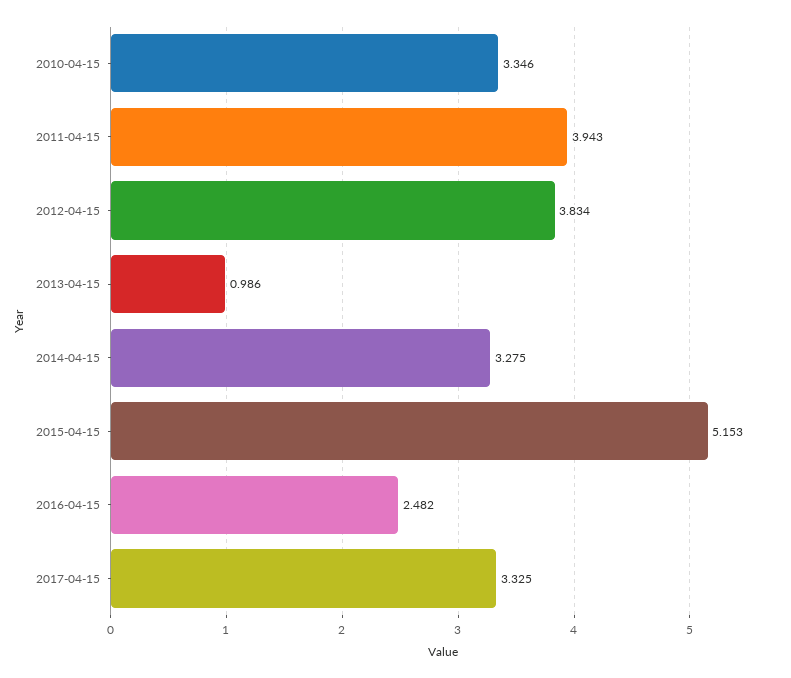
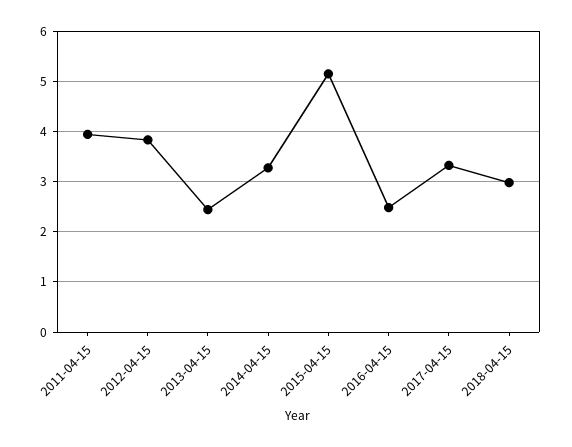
2010-04-15: 3.346 -> none
2013-04-15: 0.986 -> 2.4
2018-04-15: none -> 3

